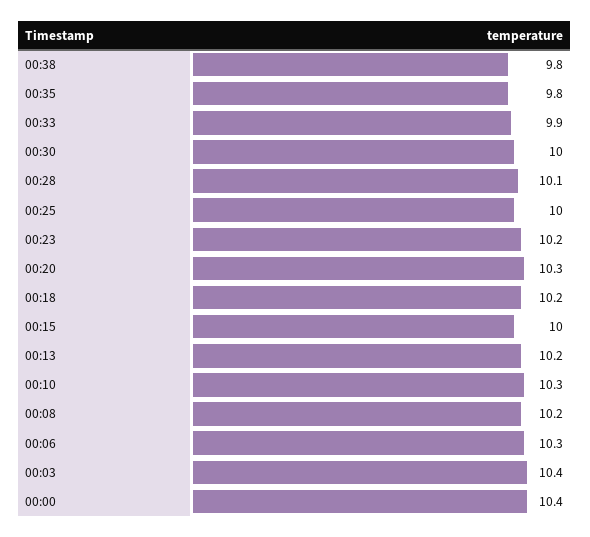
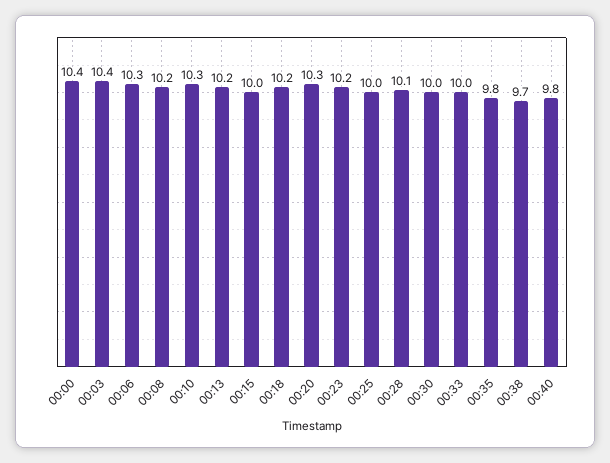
00:38: 9.8 -> 9.7
00:33: 9.9 -> 10
00:40: none -> 9.8

